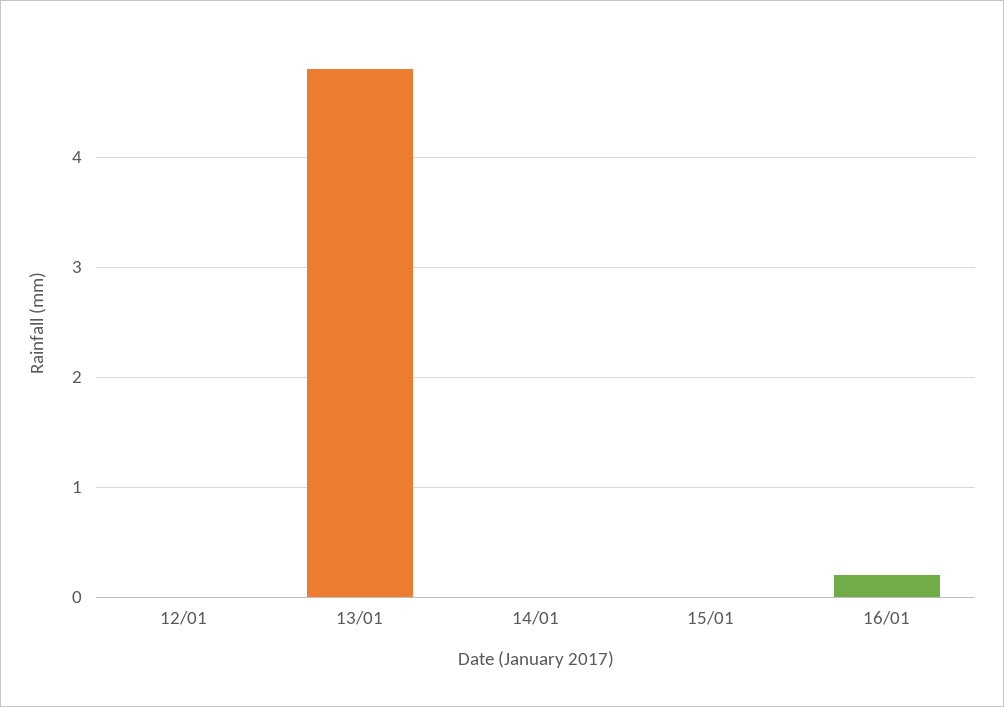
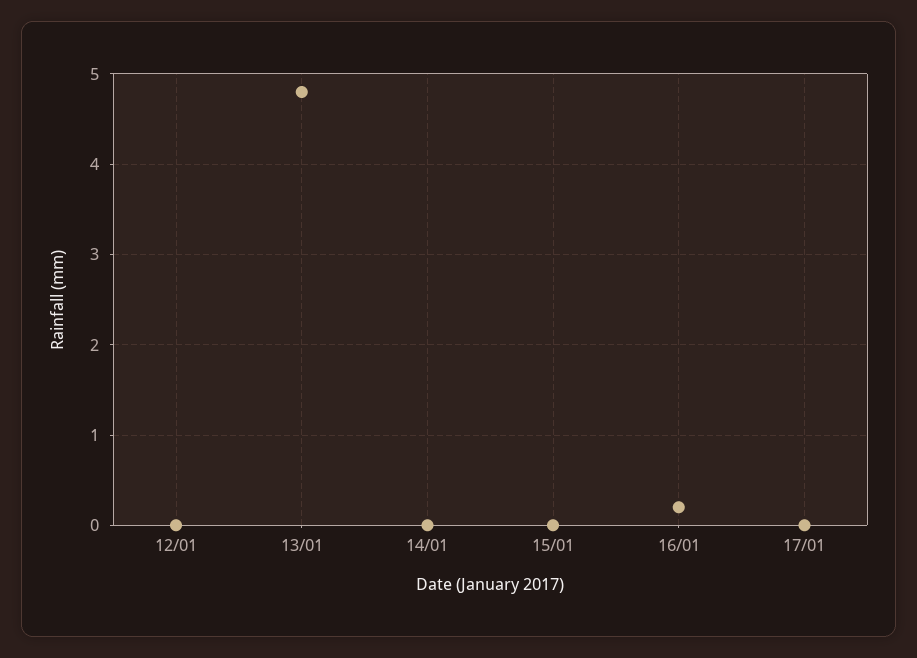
17/01: none -> 0

